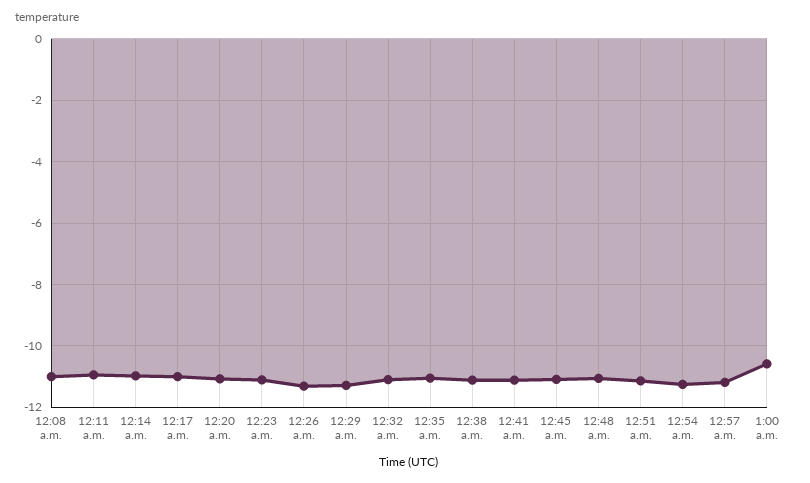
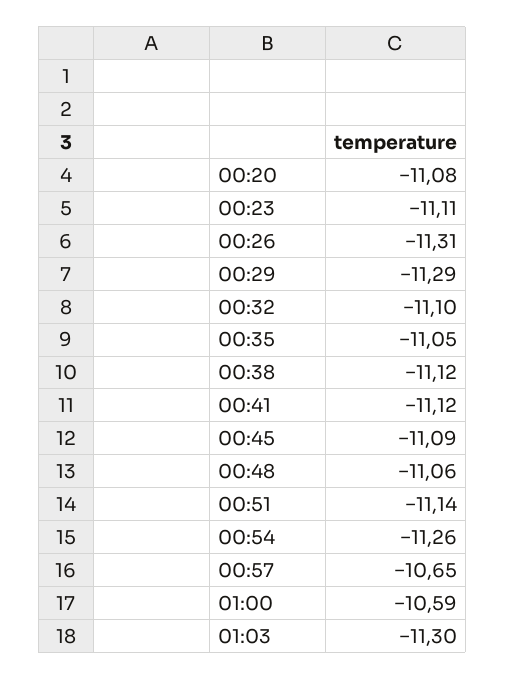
12:08 a.m.: -11 -> none
12:11 a.m.: -11 -> none
12:14 a.m.: -11 -> none
12:17 a.m.: -11 -> none
12:57 a.m.: -11.2 -> -10.65
01:03: none -> -11.3

